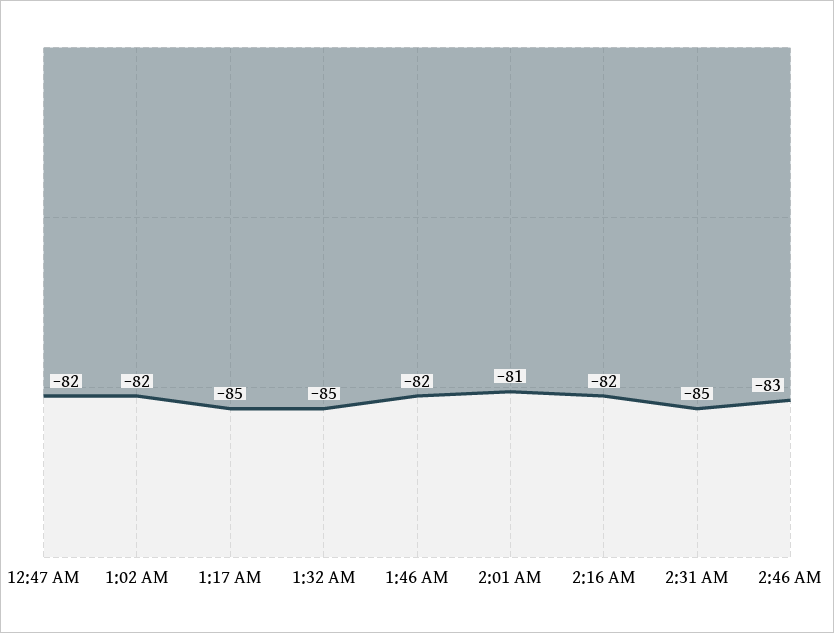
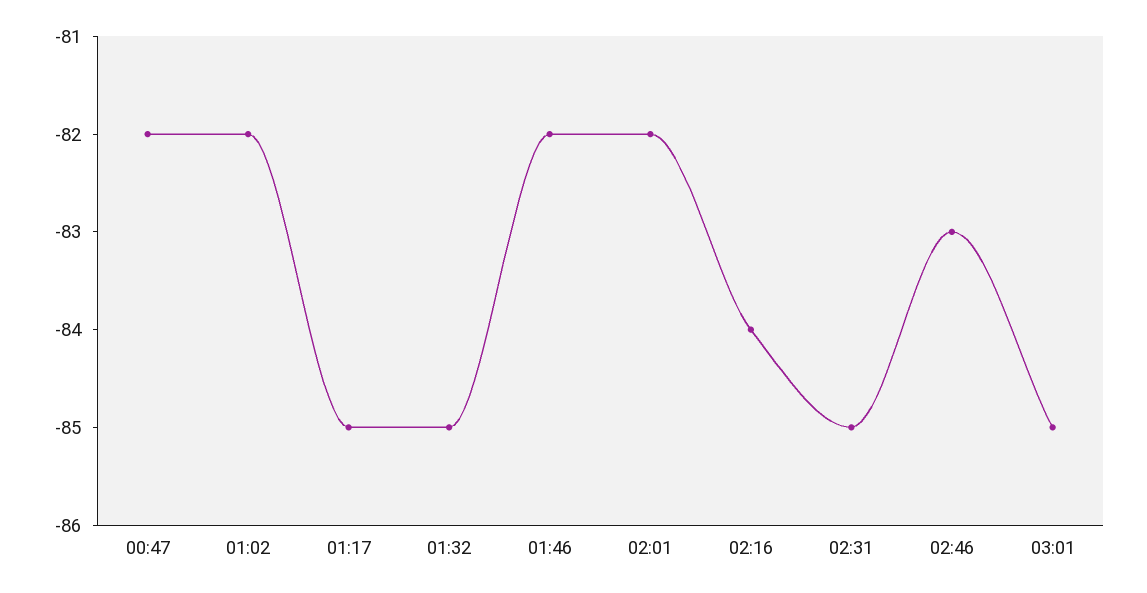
2:01 AM: -81 -> -82
2:16 AM: -82 -> -84
03:01: none -> -85

